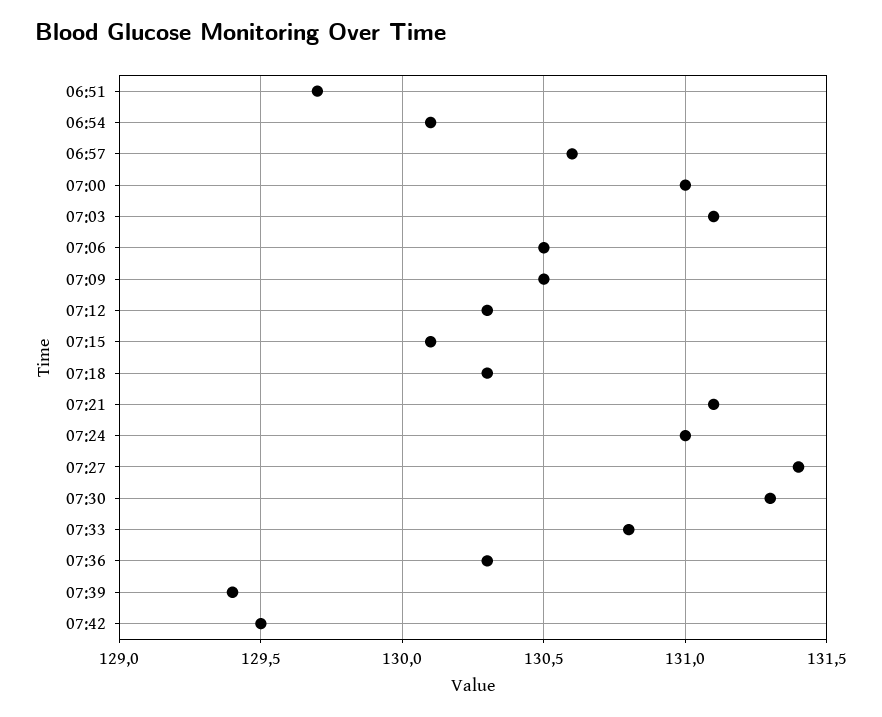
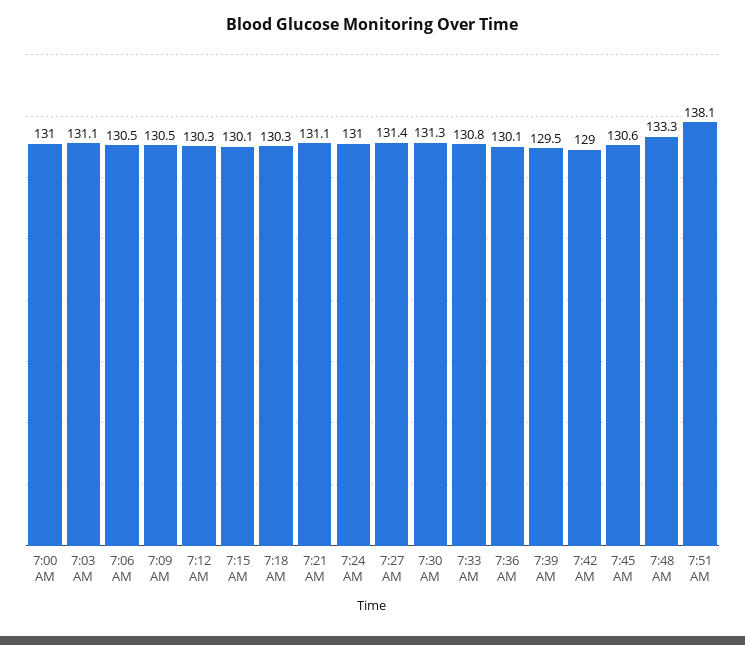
06:51: 129.7 -> none
06:54: 130.1 -> none
06:57: 130.6 -> none
07:36: 130.3 -> 130.1
07:39: 129.4 -> 129.5
07:42: 129.5 -> 129
7:45 AM: none -> 130.6
7:48 AM: none -> 133.3
7:51 AM: none -> 138.1

